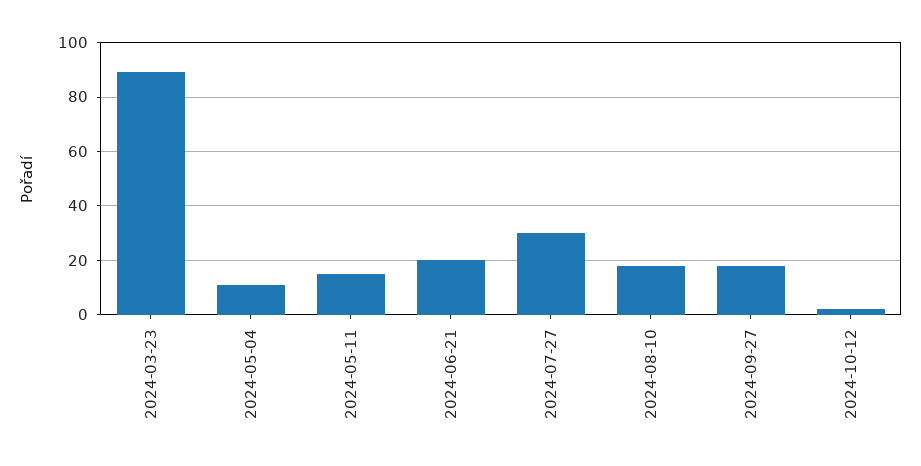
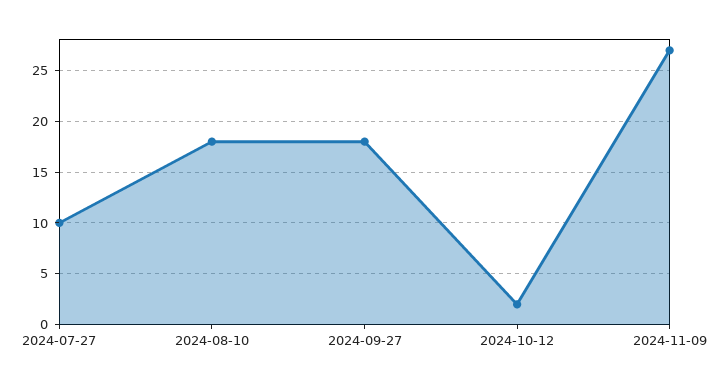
2024-03-23: 90 -> none
2024-05-04: 10 -> none
2024-05-11: 15 -> none
2024-06-21: 20 -> none
2024-07-27: 30 -> 10
2024-11-09: none -> 27

